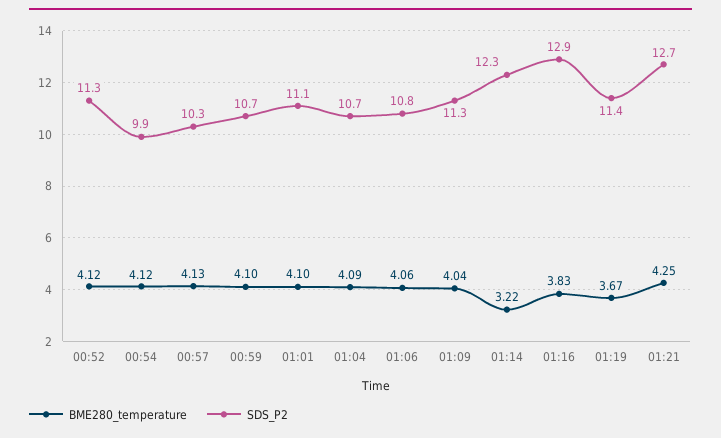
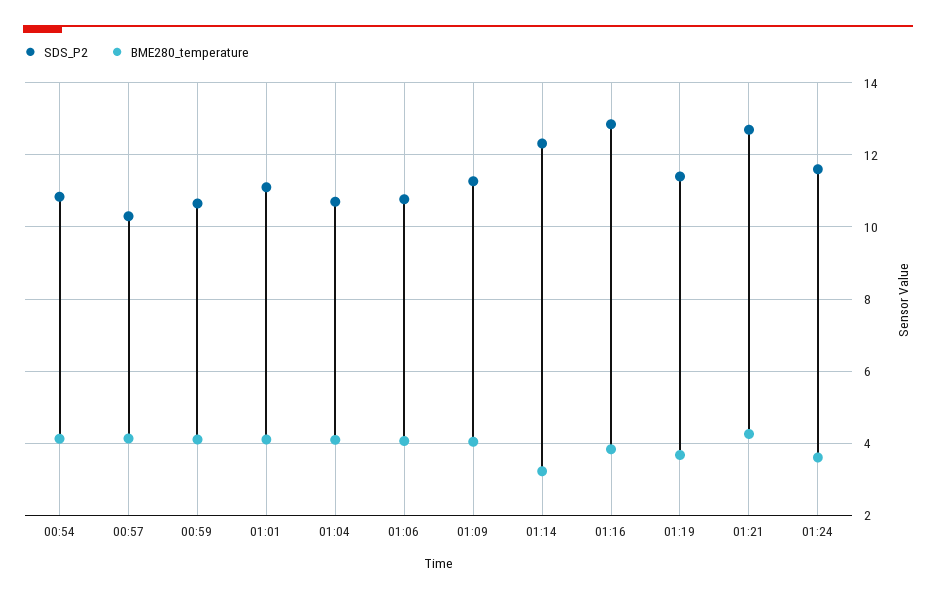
BME280_temperature, 00:52: 4.12 -> none
SDS_P2, 00:52: 11.3 -> none
SDS_P2, 00:54: 9.9 -> 10.8
SDS_P2, 01:24: none -> 11.6
BME280_temperature, 01:24: none -> 3.6

